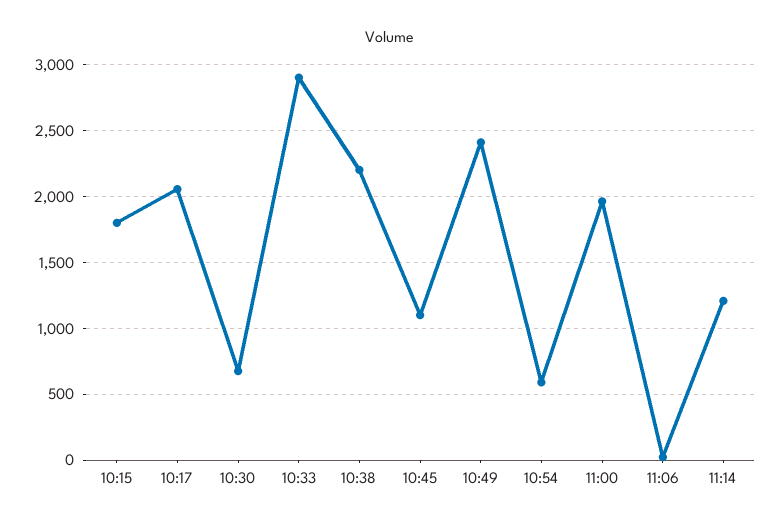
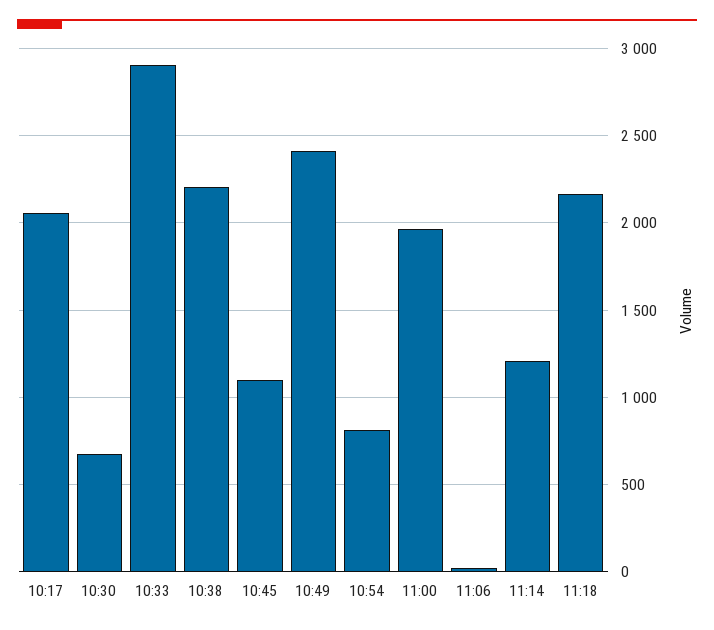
10:15: 1800 -> none
10:54: 600 -> 800
11:18: none -> 2150

